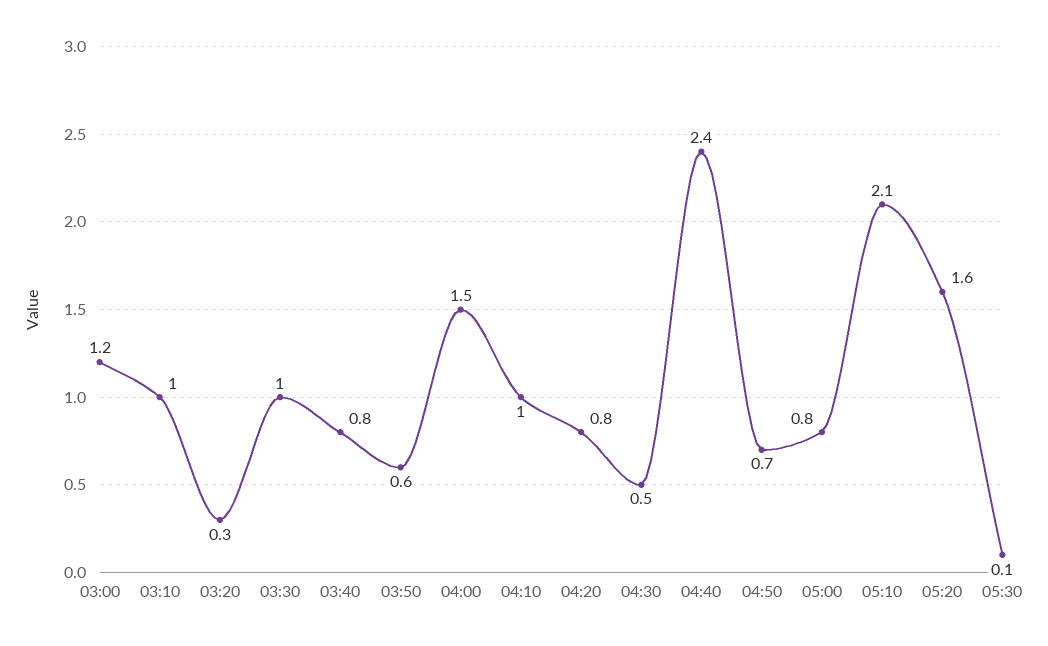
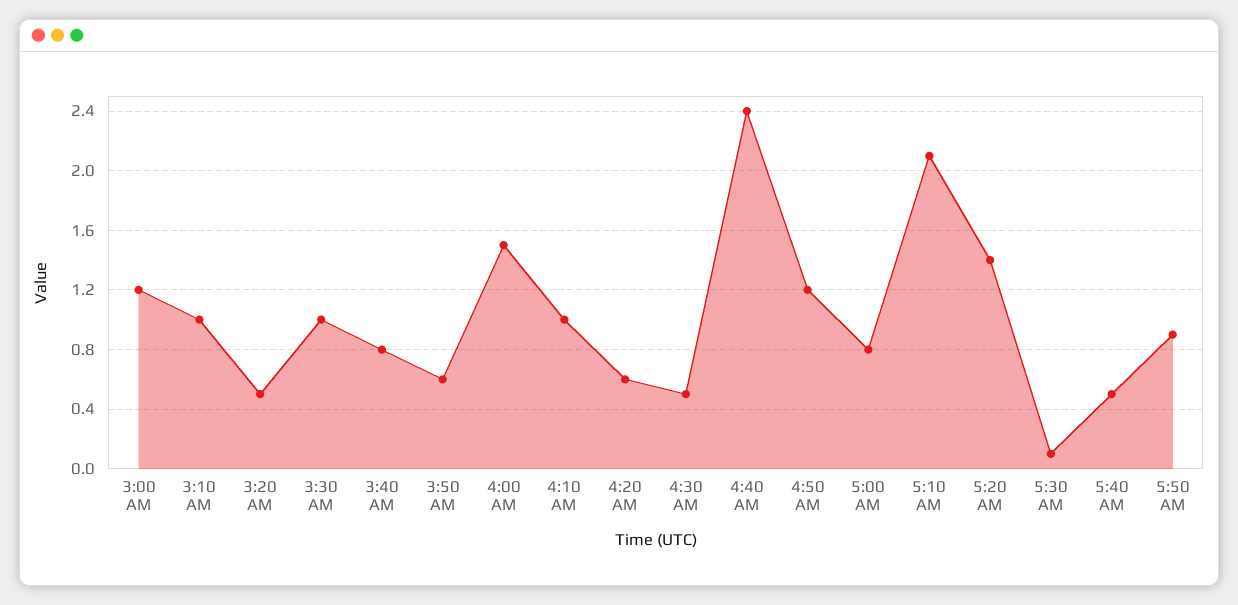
03:20: 0.3 -> 0.5
04:20: 0.8 -> 0.6
04:50: 0.7 -> 1.2
05:20: 1.6 -> 1.4
5:40 AM: none -> 0.5
5:50 AM: none -> 0.9

